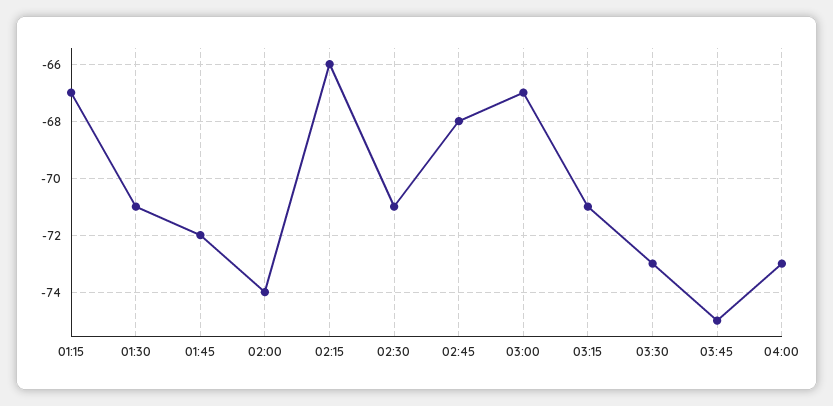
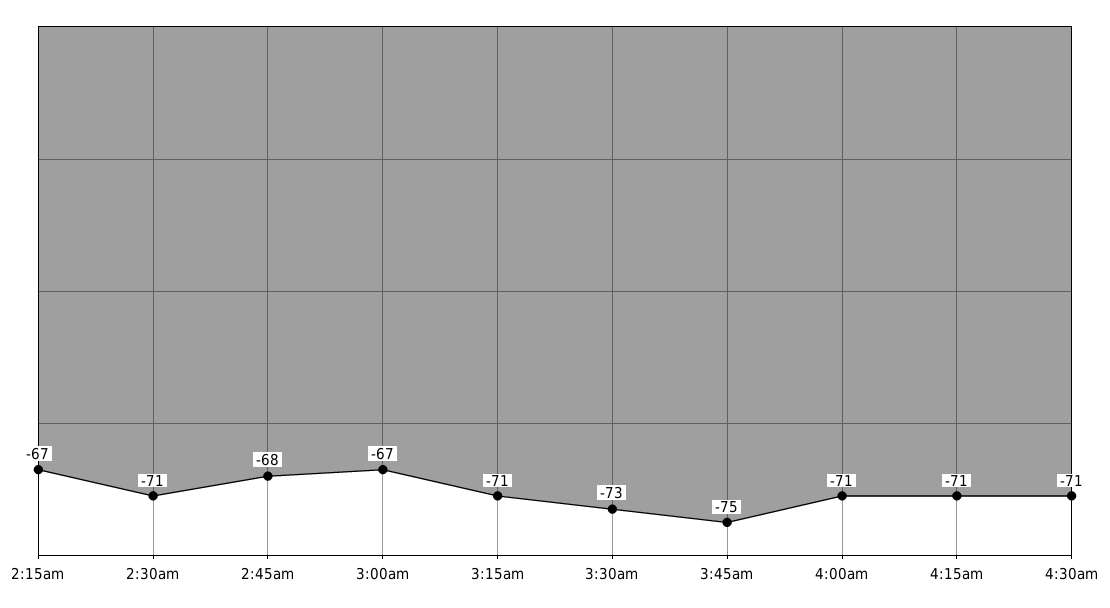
01:15: -67 -> none
01:30: -71 -> none
01:45: -72 -> none
02:00: -74 -> none
02:15: -66 -> -67
04:00: -73 -> -71
4:15am: none -> -71
4:30am: none -> -71

